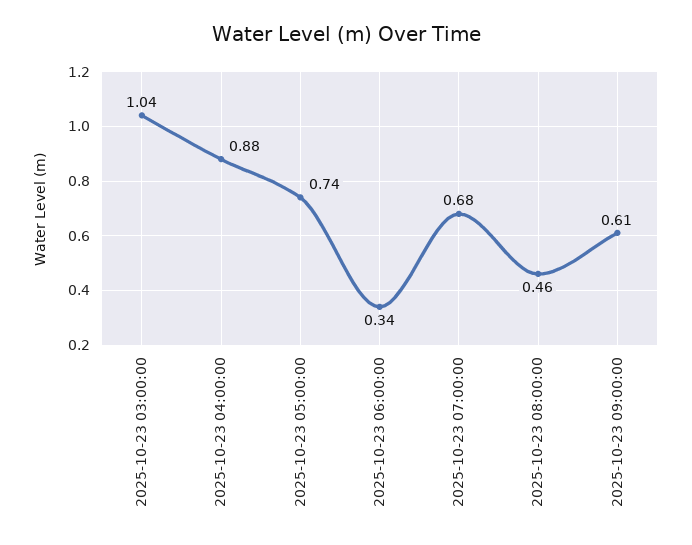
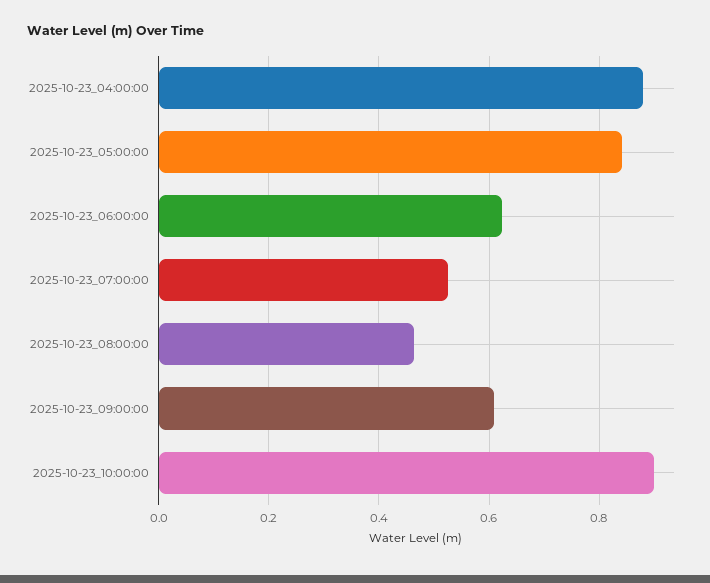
2025-10-23 03:00:00: 1.04 -> none
2025-10-23 05:00:00: 0.74 -> 0.84
2025-10-23 06:00:00: 0.34 -> 0.62
2025-10-23 07:00:00: 0.68 -> 0.52
2025-10-23_10:00:00: none -> 0.9

